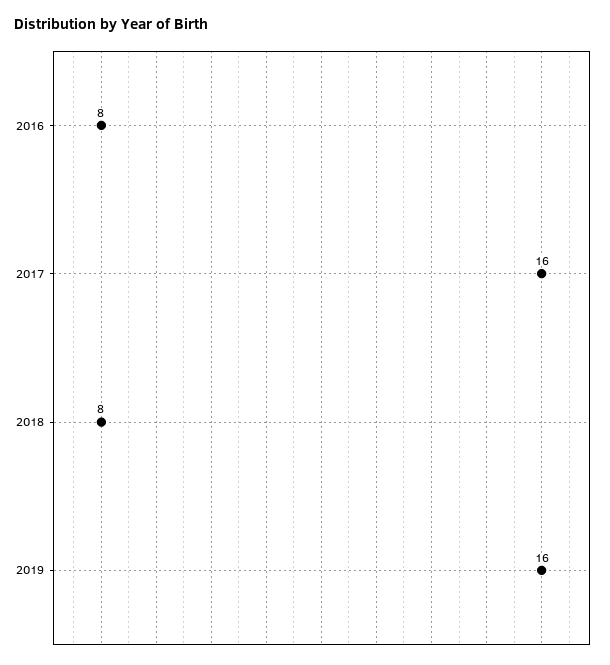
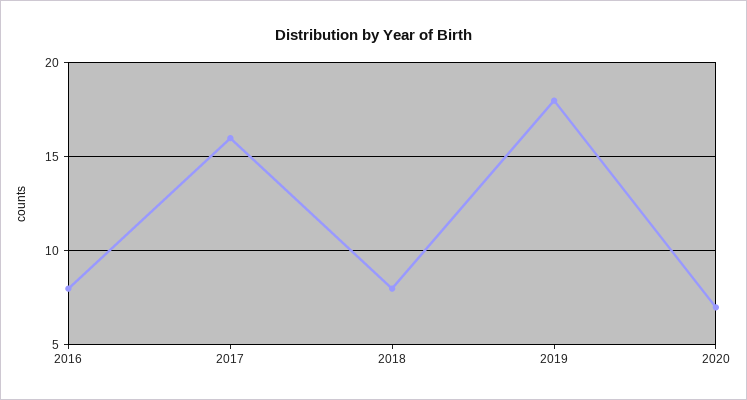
2019: 16 -> 18
2020: none -> 7

